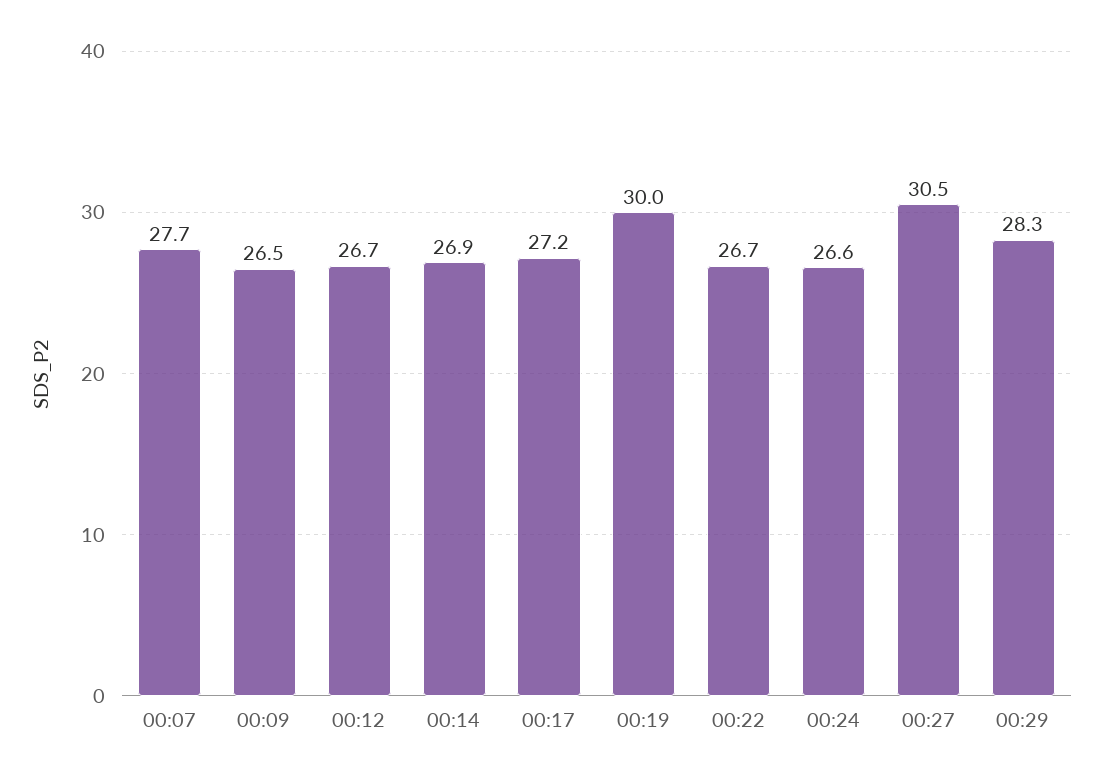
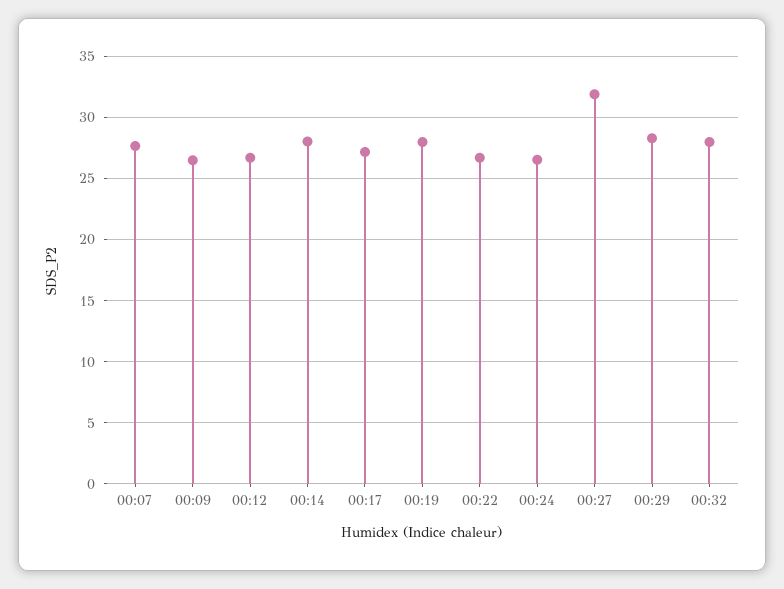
00:14: 26.9 -> 28
00:19: 30 -> 28
00:27: 30.5 -> 32
00:32: none -> 28

